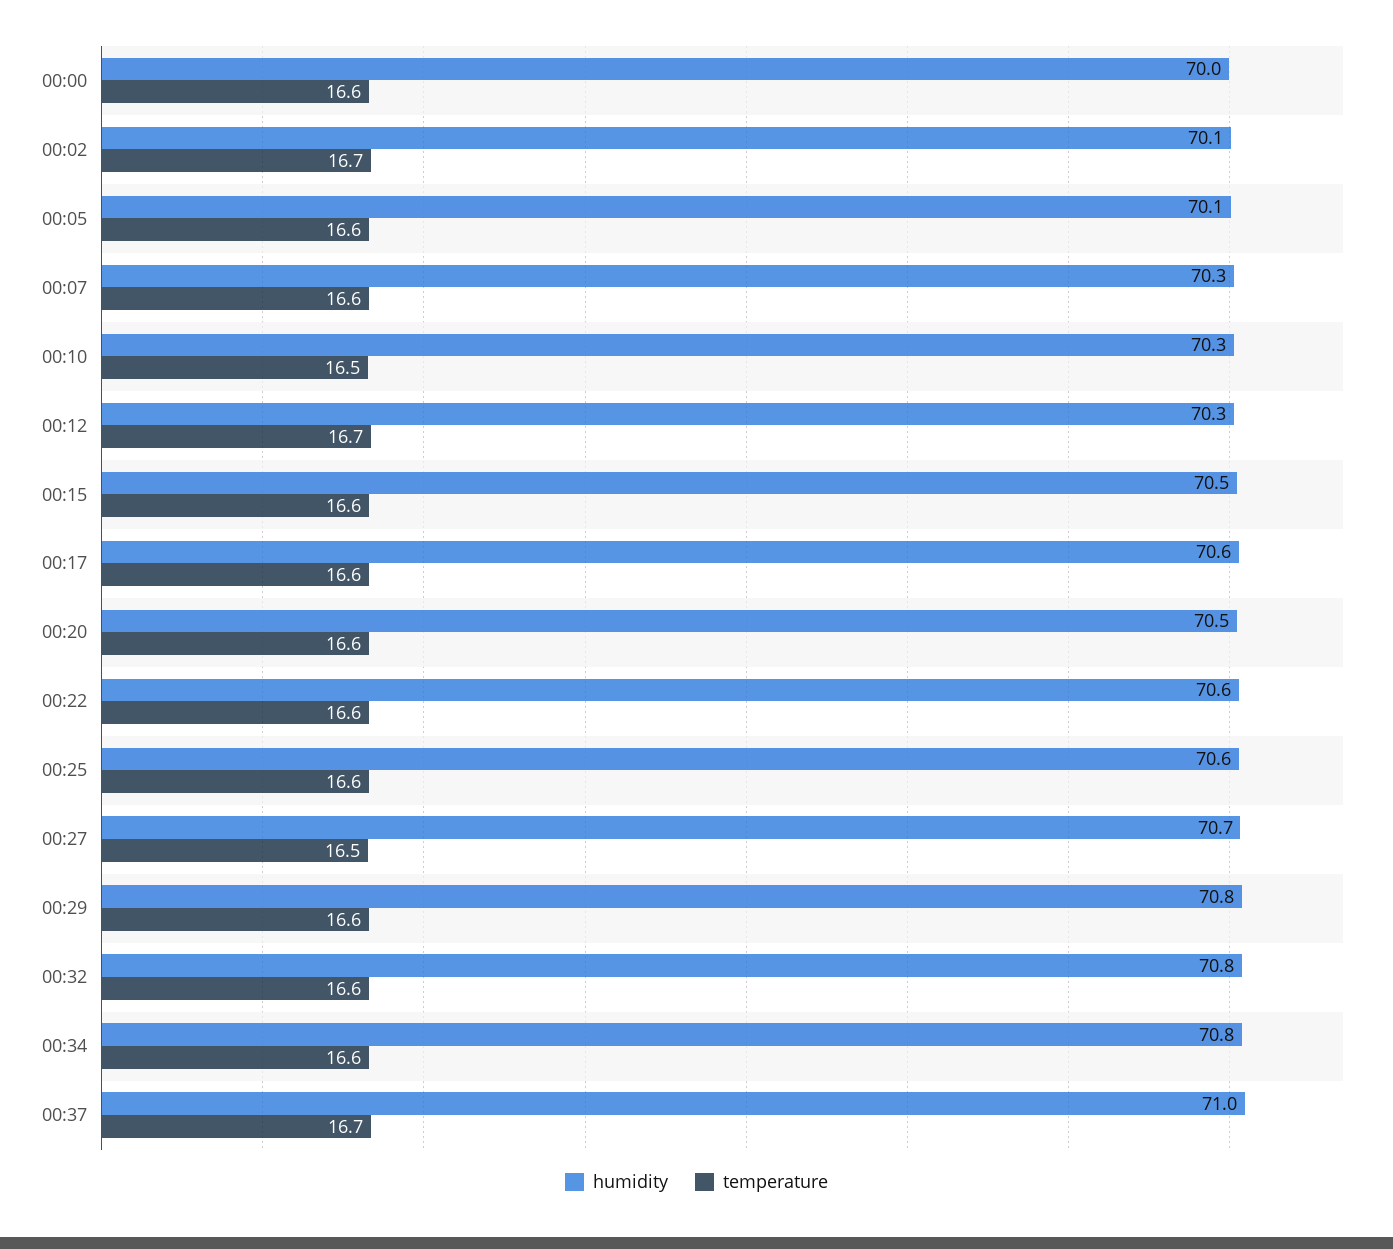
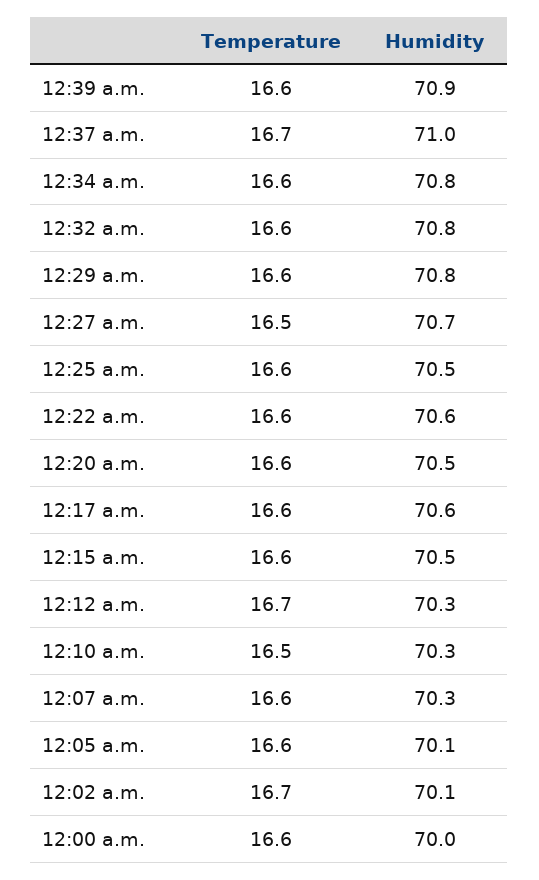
humidity, 00:25: 70.6 -> 70.5
temperature, 12:39 a.m.: none -> 16.6
humidity, 12:39 a.m.: none -> 70.9

